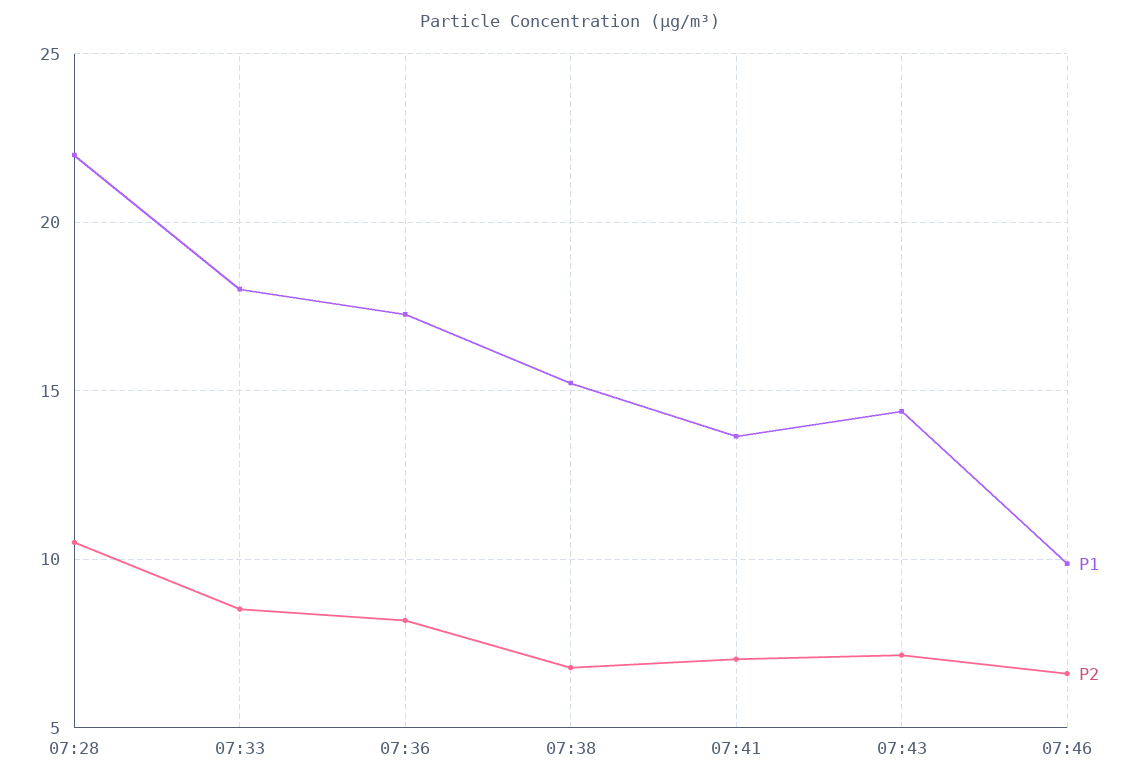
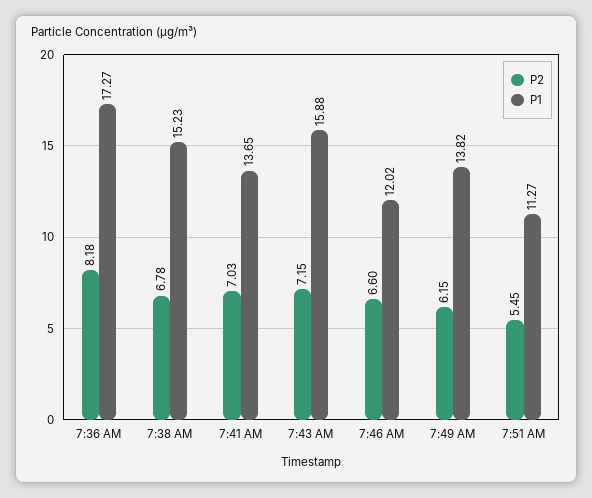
P1, 07:28: 22 -> none
P2, 07:28: 10.5 -> none
P1, 07:33: 18 -> none
P2, 07:33: 8.5 -> none
P1, 07:43: 14.5 -> 15.88
P1, 07:46: 10 -> 12.02
P2, 7:49 AM: none -> 6.15
P1, 7:49 AM: none -> 13.82
P2, 7:51 AM: none -> 5.45
P1, 7:51 AM: none -> 11.27

